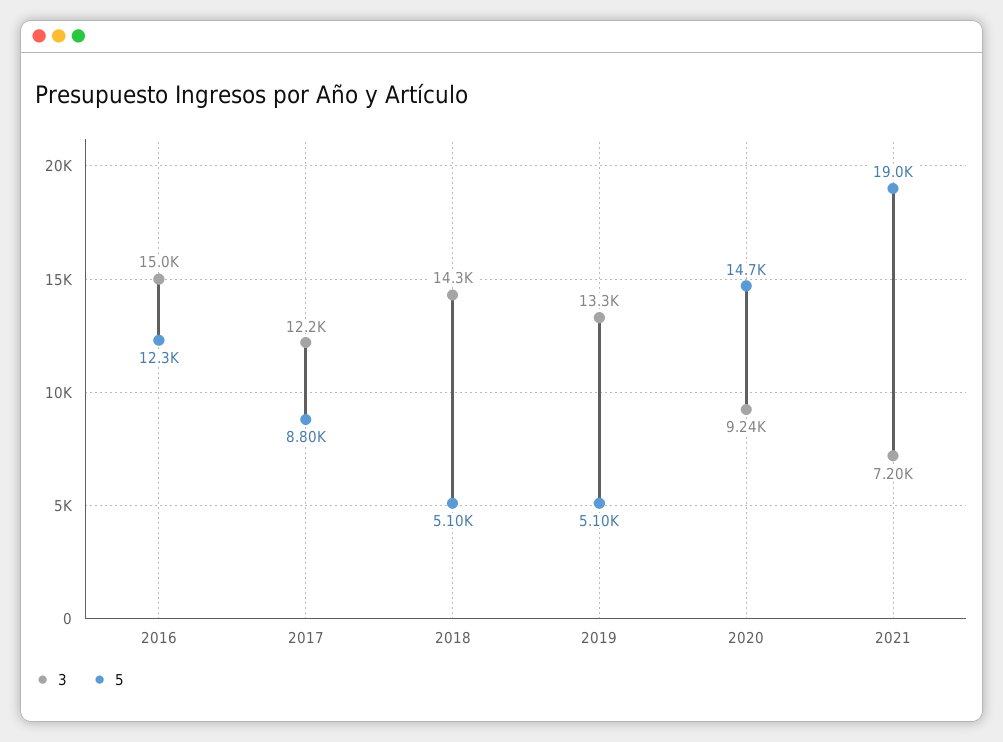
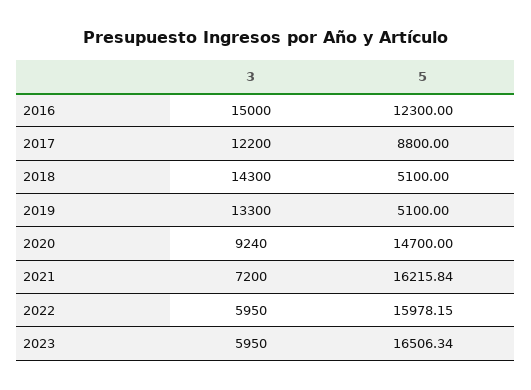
5, 2021: 19000 -> 16215.84
3, 2022: none -> 5950
5, 2022: none -> 15978.15
3, 2023: none -> 5950
5, 2023: none -> 16506.34

